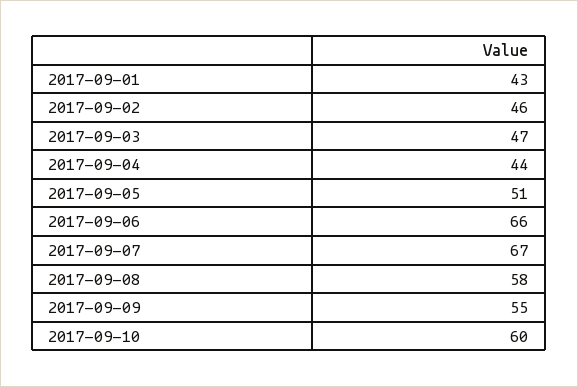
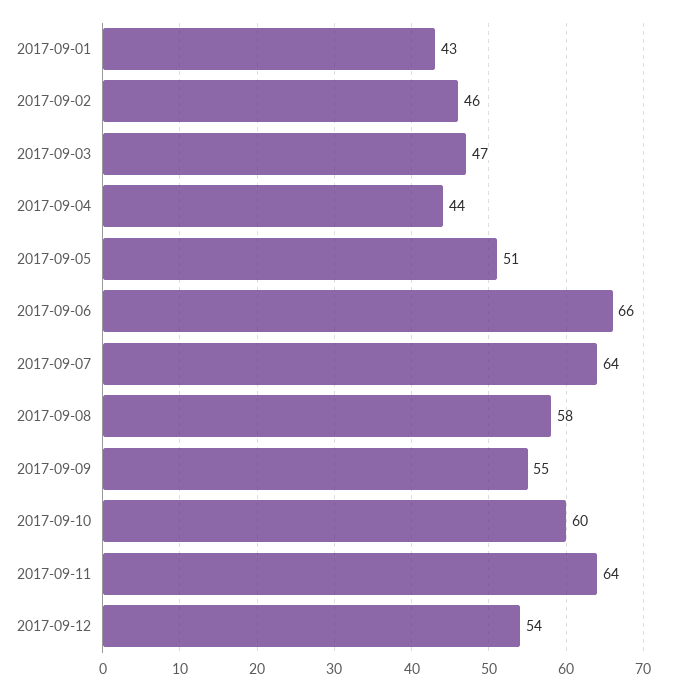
2017-09-07: 67 -> 64
2017-09-11: none -> 64
2017-09-12: none -> 54

